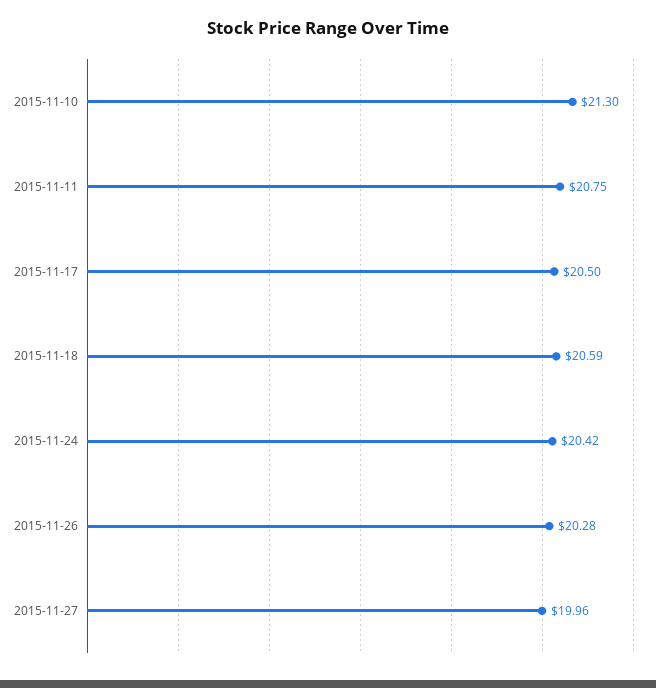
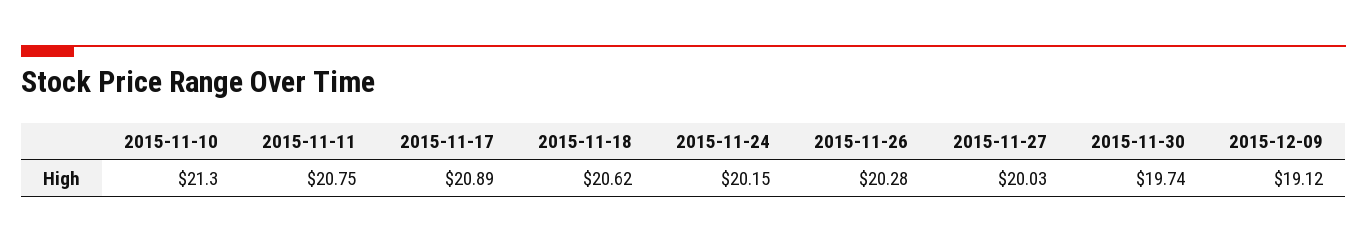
2015-11-17: 20.5 -> 20.89
2015-11-18: 20.59 -> 20.62
2015-11-24: 20.42 -> 20.15
2015-11-27: 19.96 -> 20.03
2015-11-30: none -> 19.74
2015-12-09: none -> 19.12

